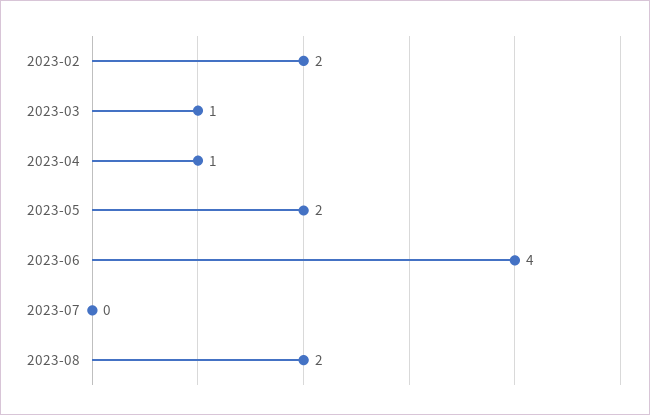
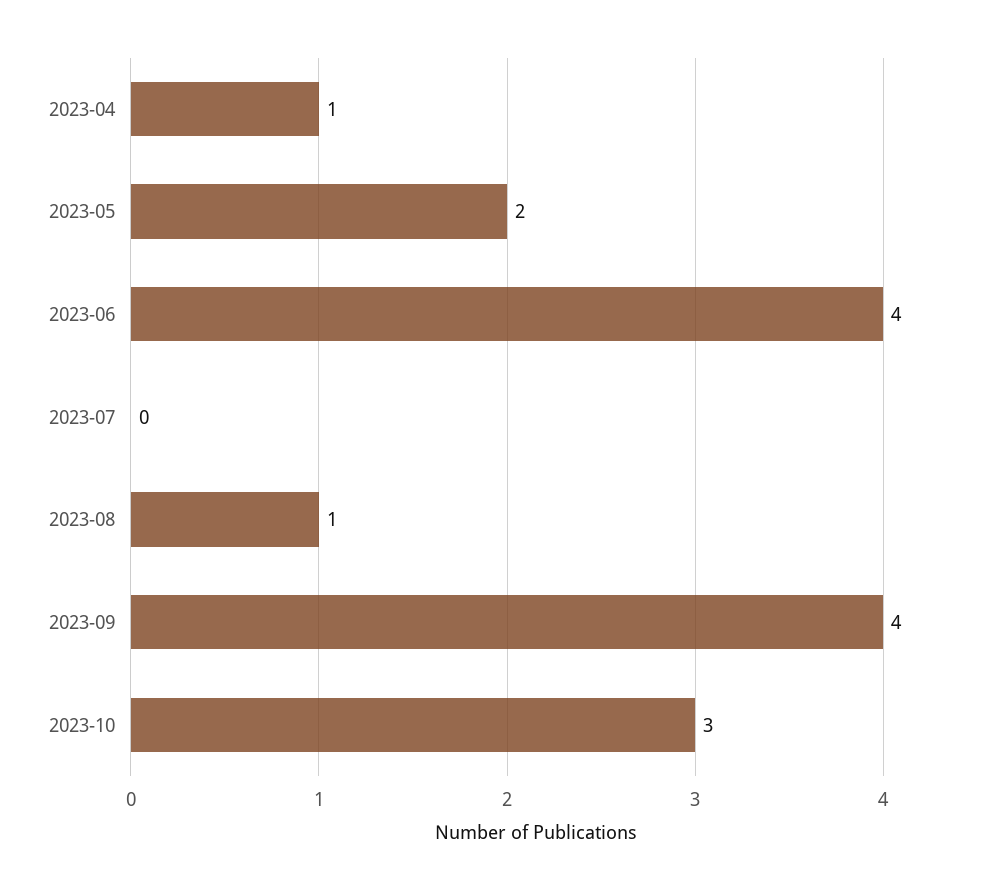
2023-02: 2 -> none
2023-03: 1 -> none
2023-08: 2 -> 1
2023-09: none -> 4
2023-10: none -> 3

